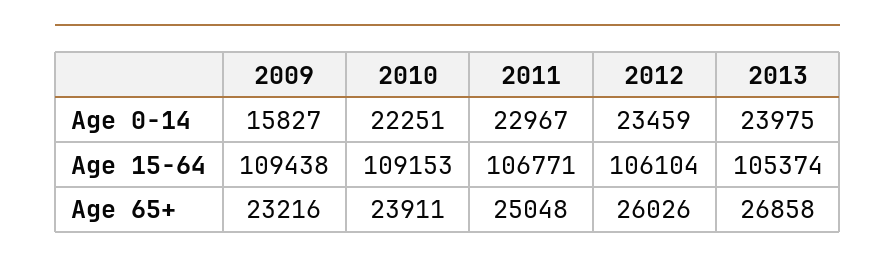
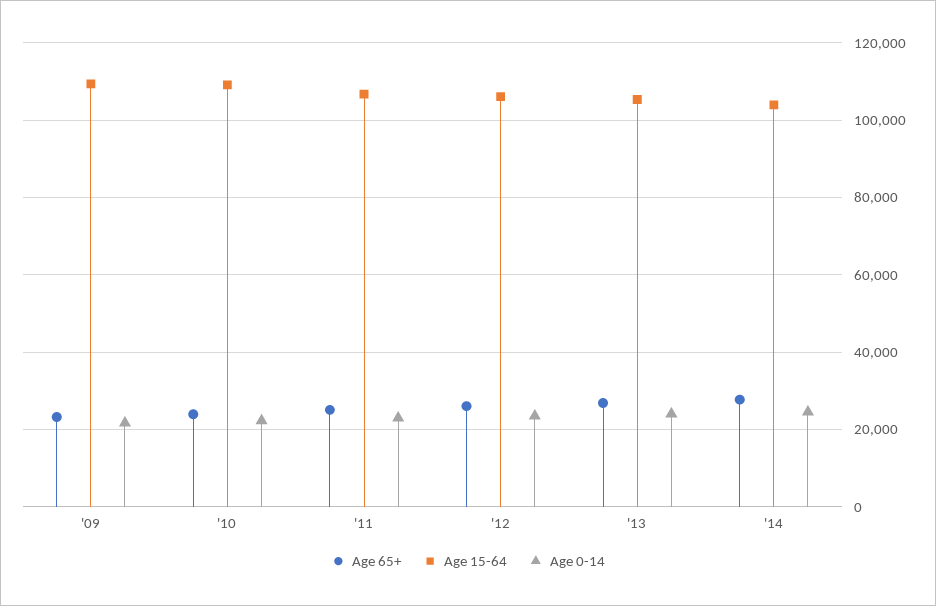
Age 0-14, 2009: 15827 -> 22000
Age 65+, '14: none -> 28000
Age 15-64, '14: none -> 104000
Age 0-14, '14: none -> 24000

